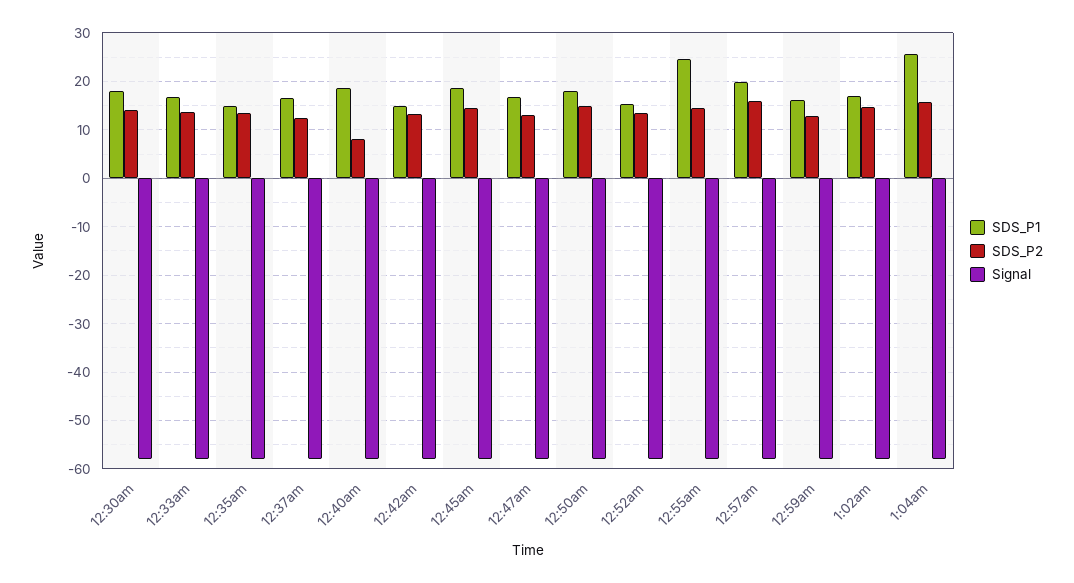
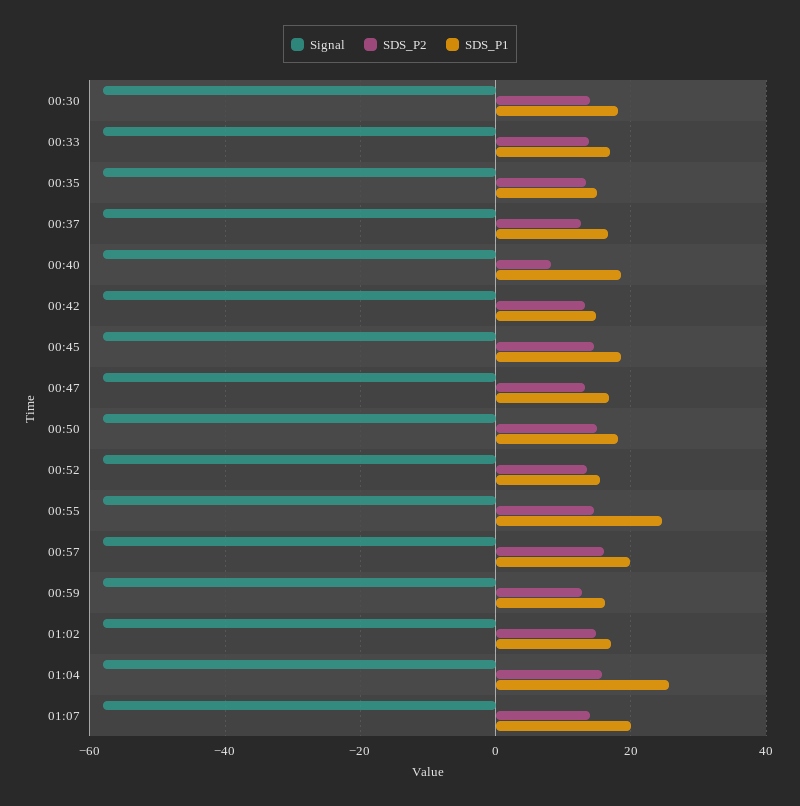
Signal, 01:07: none -> -58
SDS_P2, 01:07: none -> 14
SDS_P1, 01:07: none -> 20

